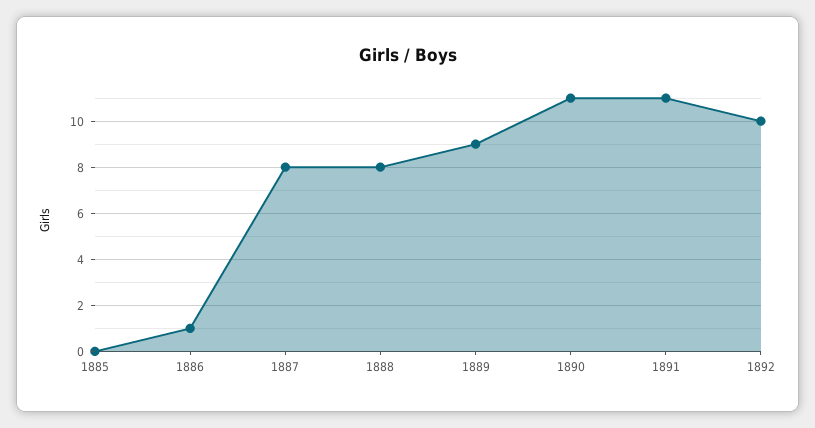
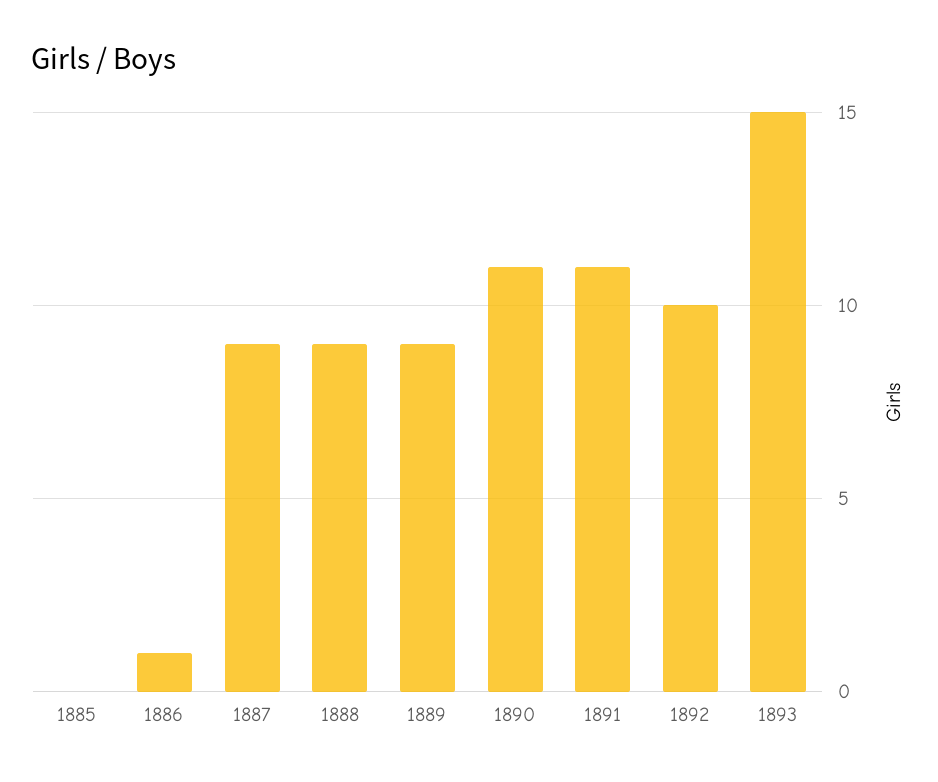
1887: 8 -> 9
1888: 8 -> 9
1893: none -> 15

